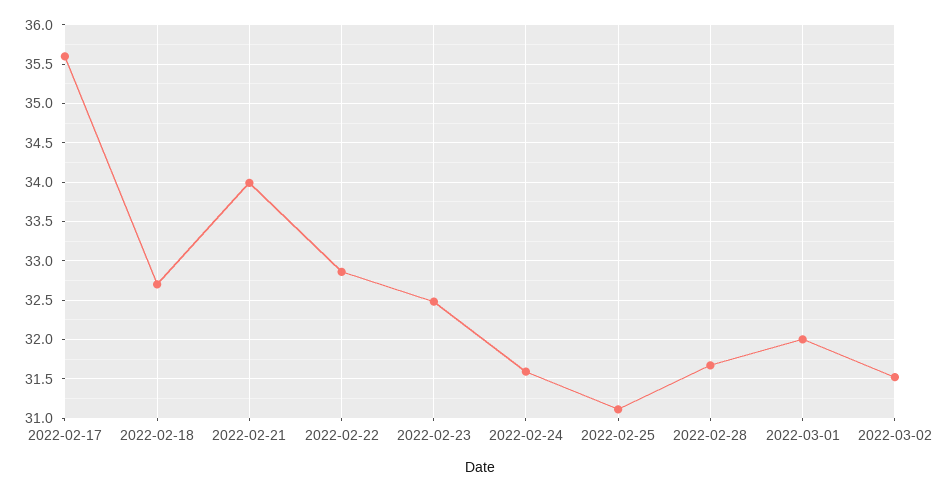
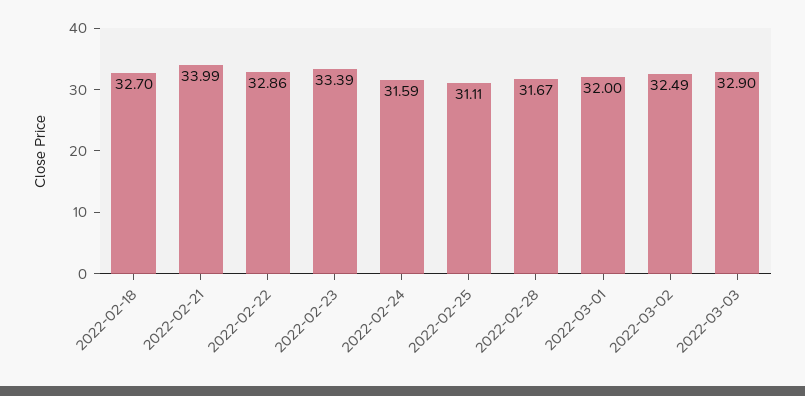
2022-02-17: 35.6 -> none
2022-02-23: 32.5 -> 33.39
2022-03-02: 31.5 -> 32.49
2022-03-03: none -> 32.9

